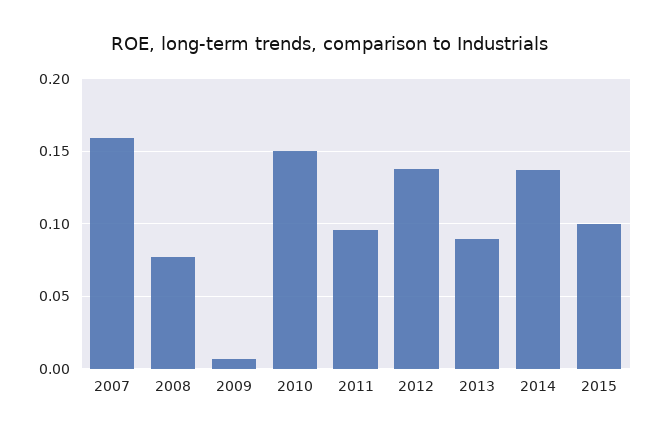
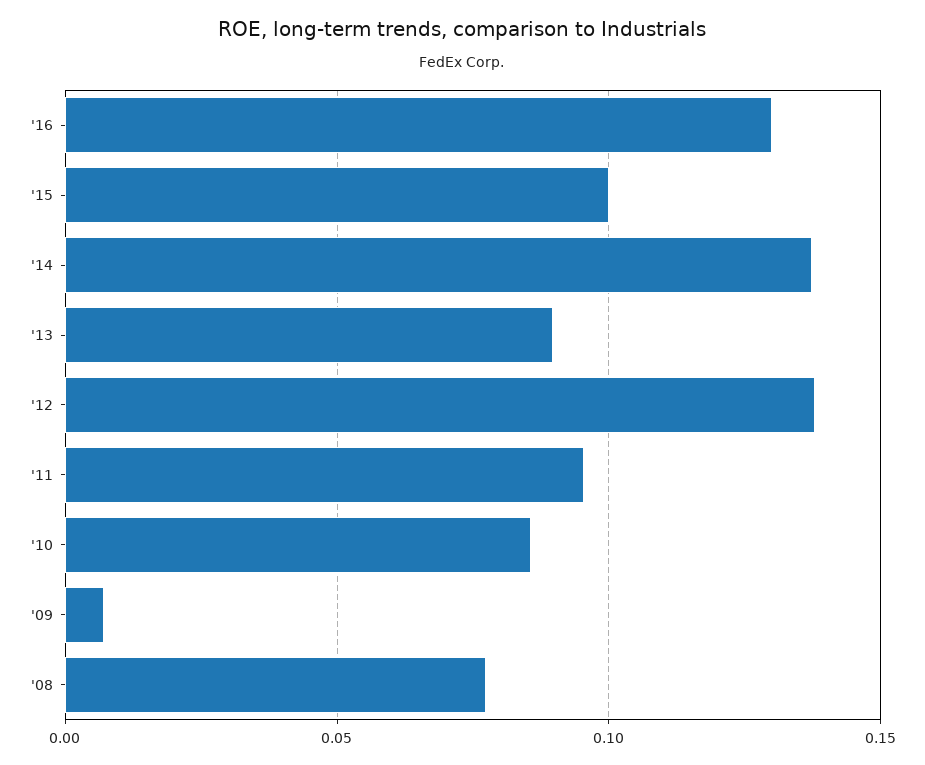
2007: 0.16 -> none
2010: 0.15 -> 0.085
'16: none -> 0.13

